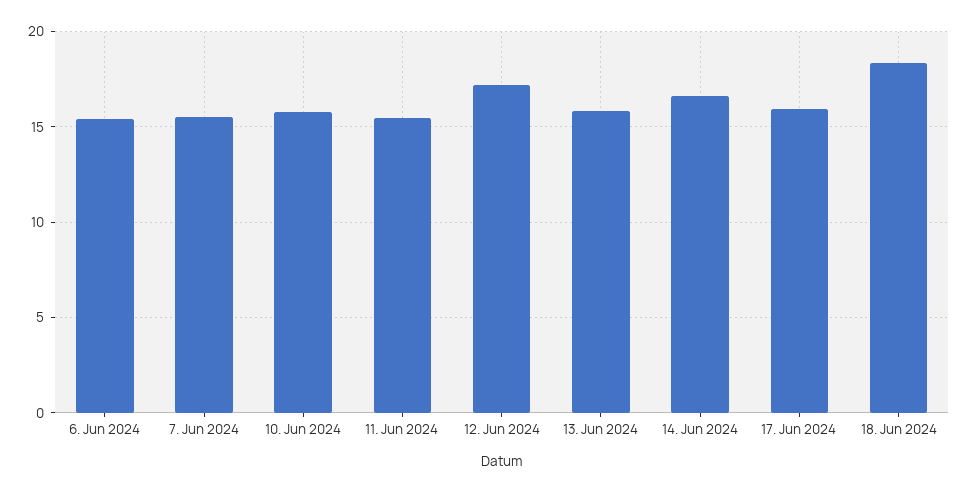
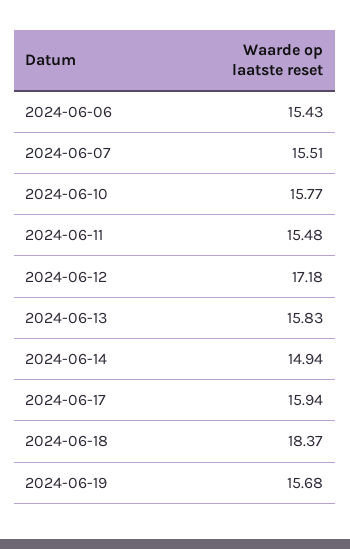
14. Jun 2024: 16.5 -> 14.94
2024-06-19: none -> 15.68

